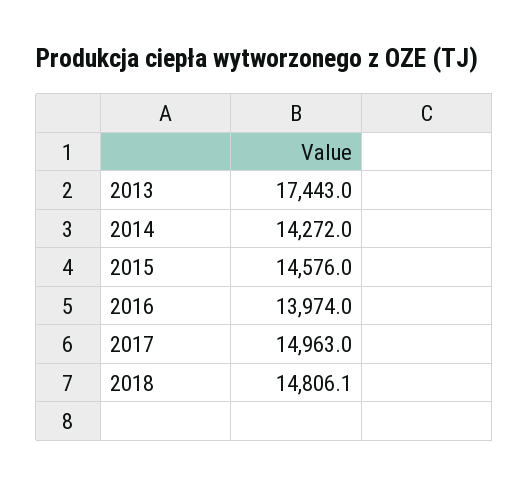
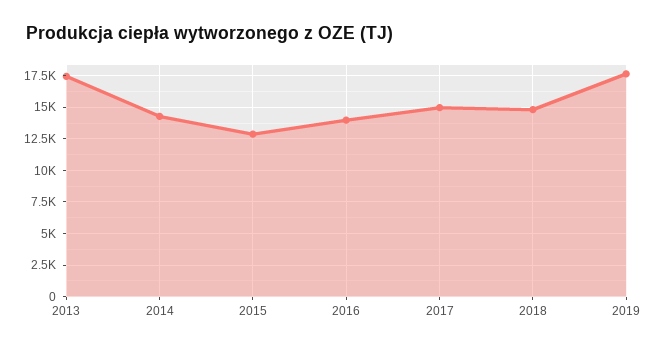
2015: 14576 -> 13000
2019: none -> 17500

